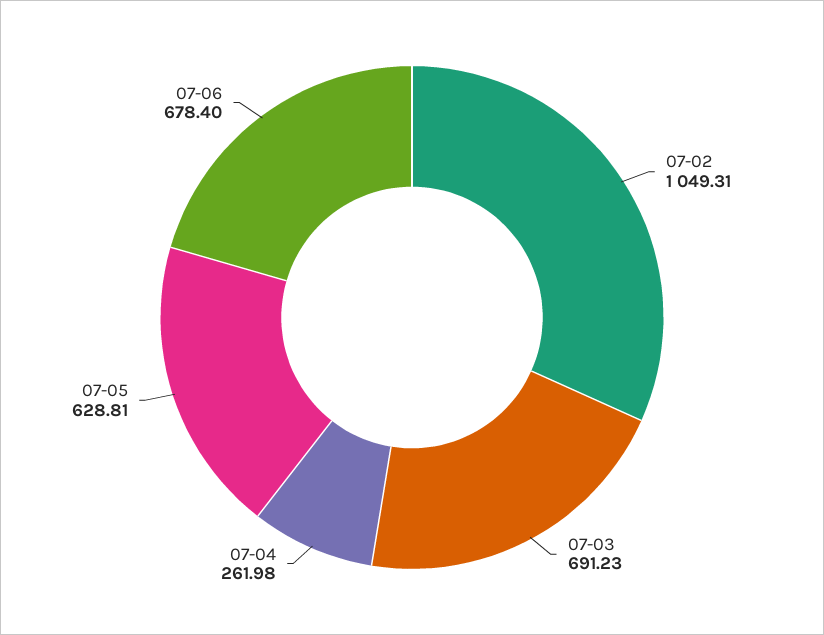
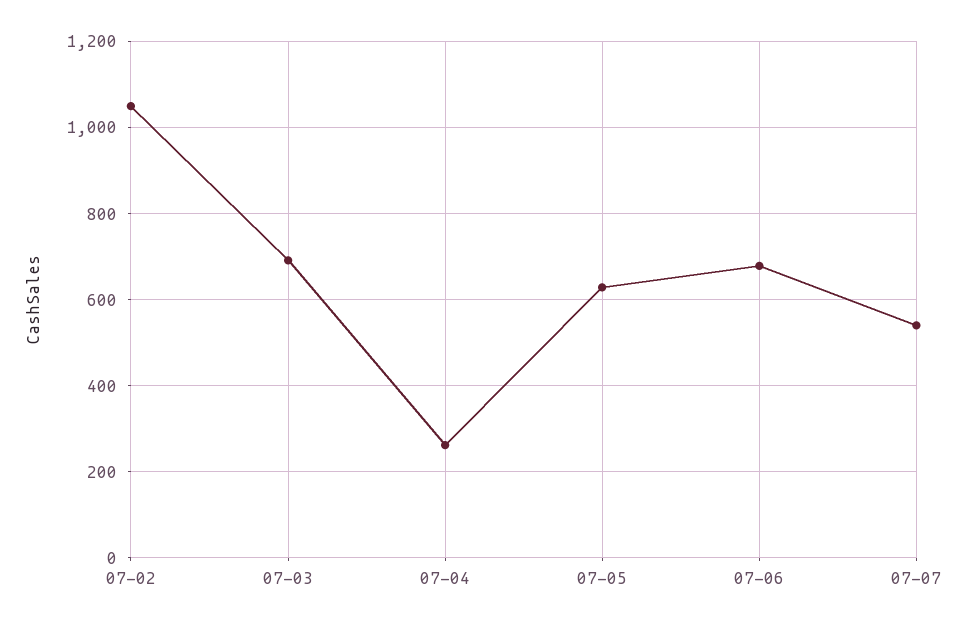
07-07: none -> 540

